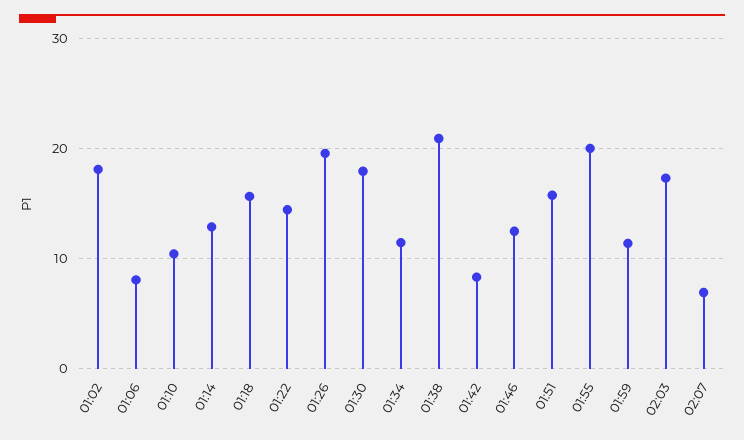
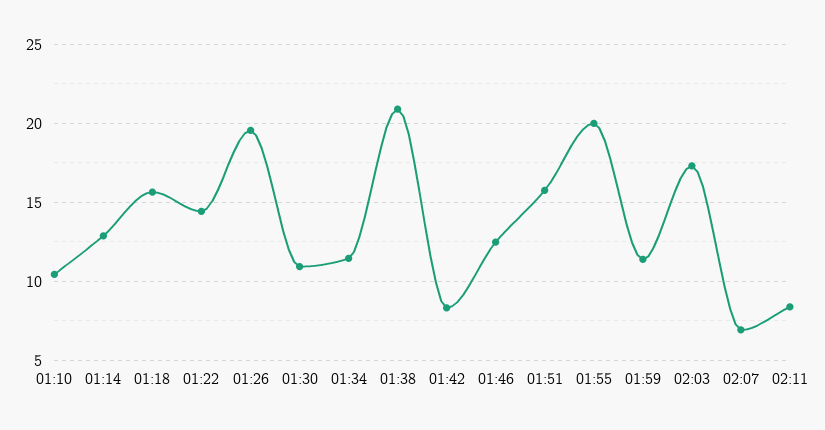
01:02: 18 -> none
01:06: 8 -> none
01:30: 18 -> 11
02:11: none -> 8.5

